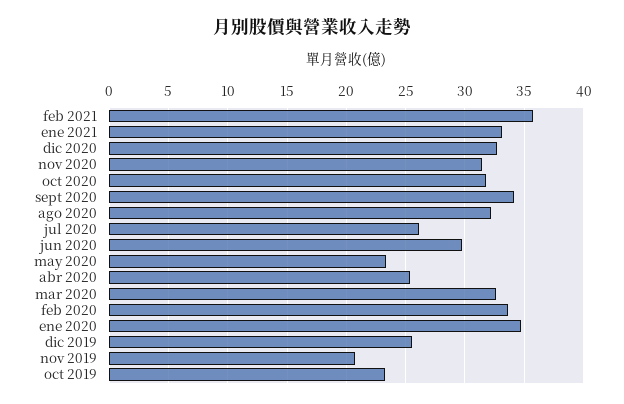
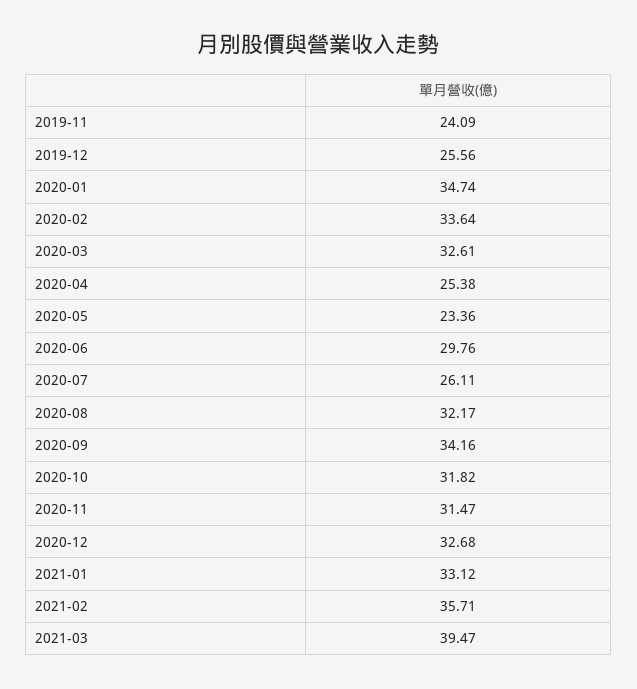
nov 2019: 21 -> 24.09
oct 2019: 23 -> none
2021-03: none -> 39.47

